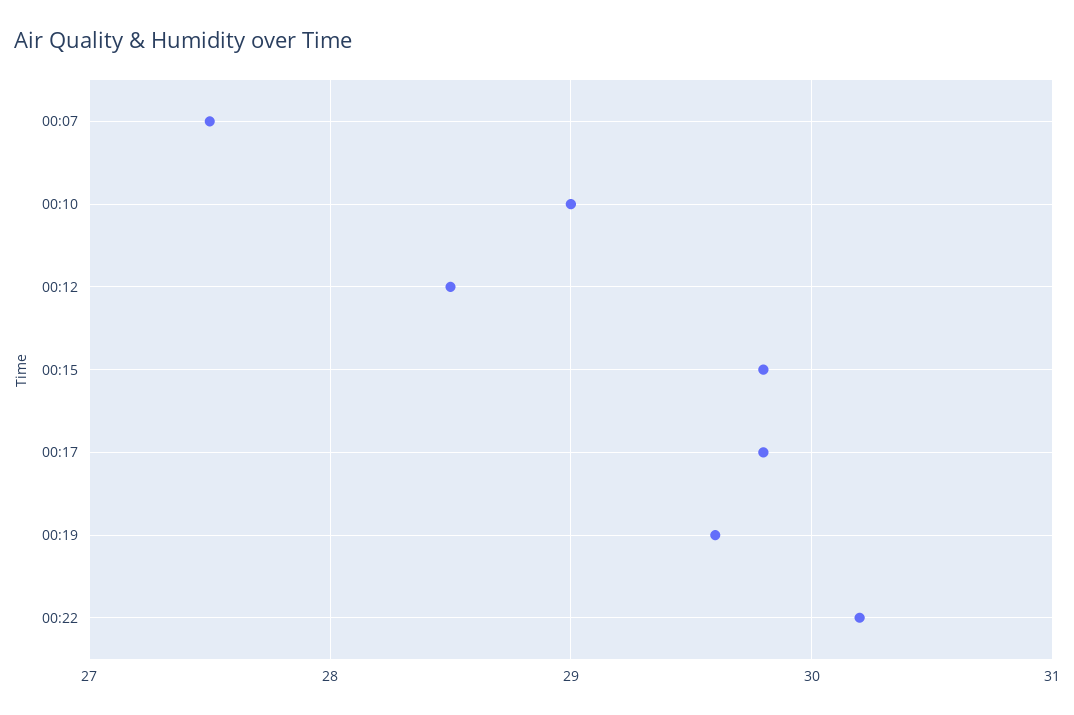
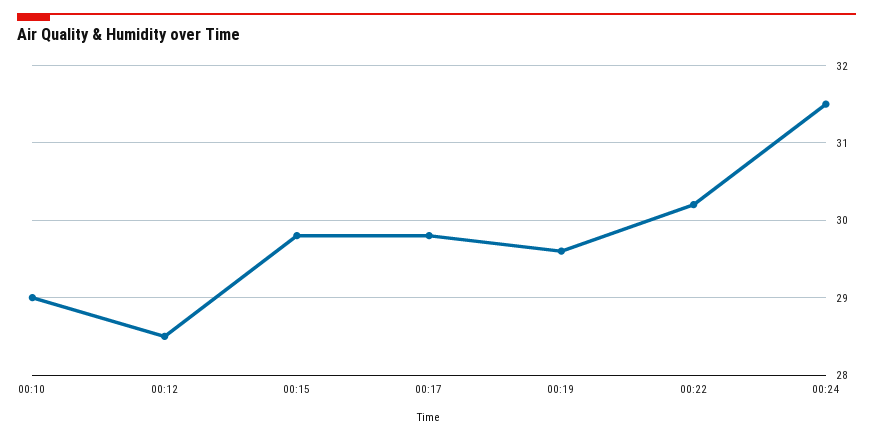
00:07: 27.5 -> none
00:24: none -> 31.5

